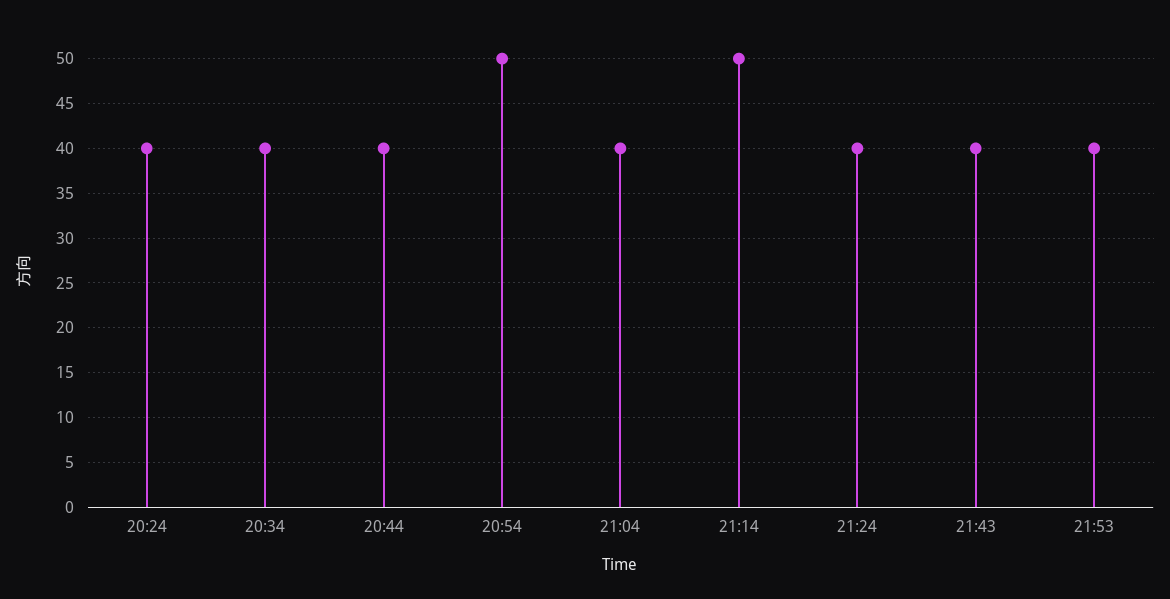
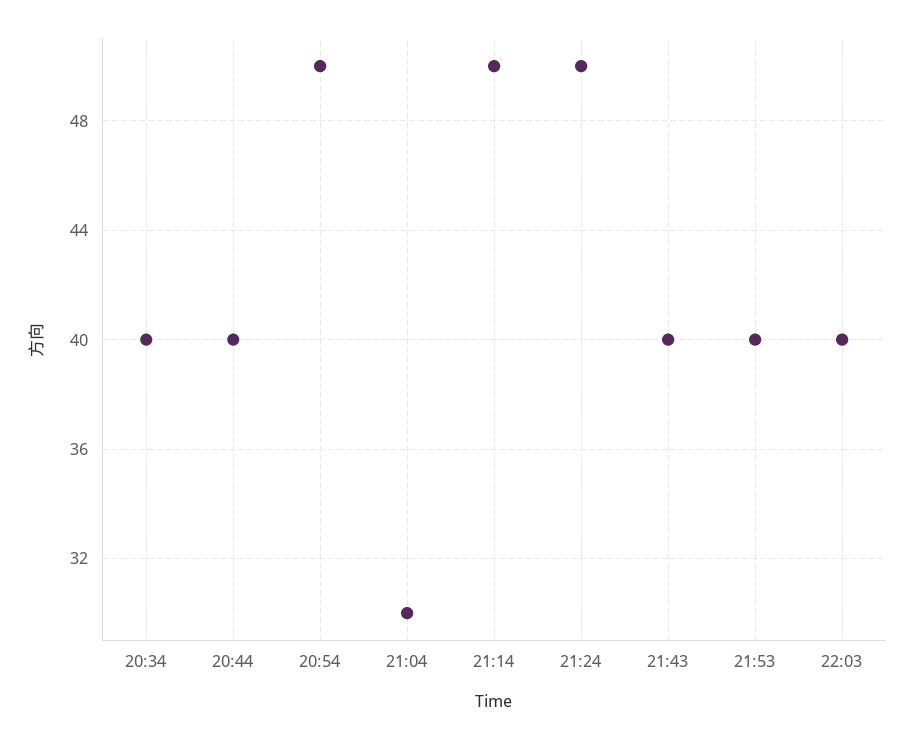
20:24: 40 -> none
21:04: 40 -> 30
21:24: 40 -> 50
22:03: none -> 40

